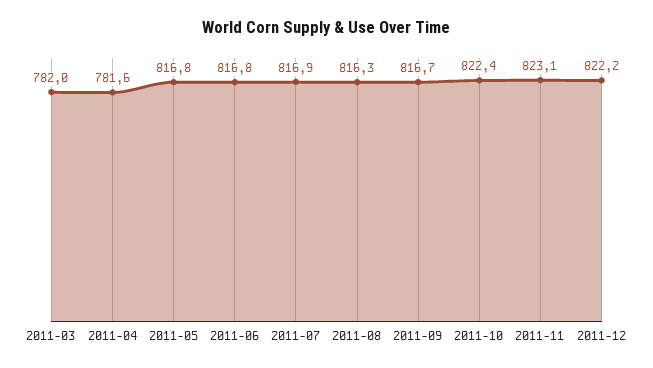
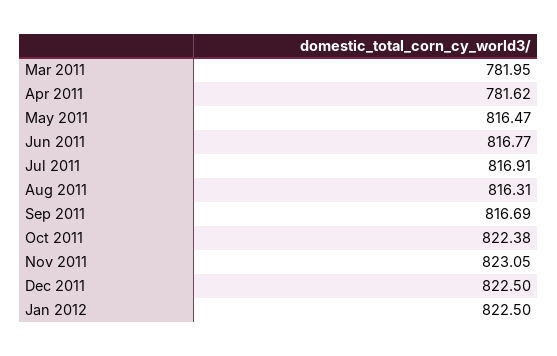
2011-05: 816.8 -> 816.47
2011-12: 822.2 -> 822.5
Jan 2012: none -> 822.5

